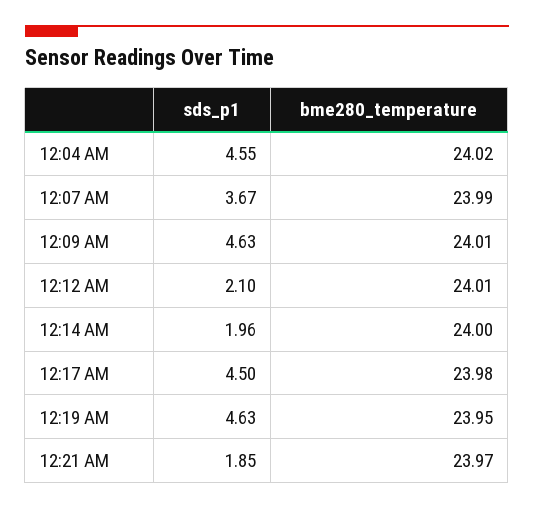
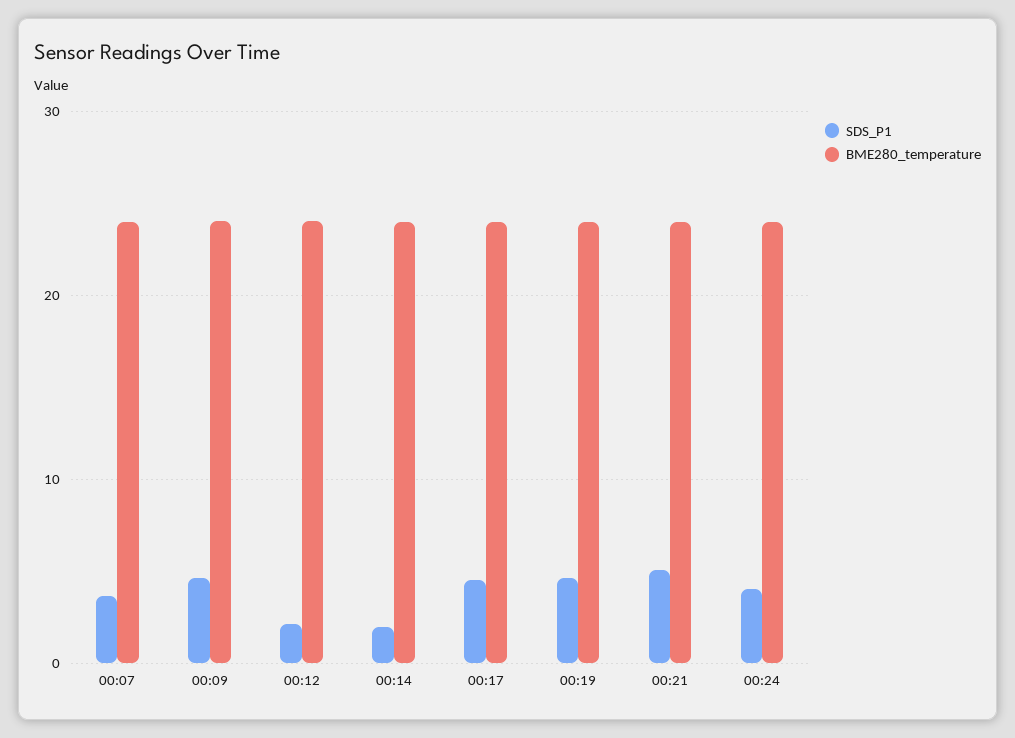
sds_p1, 12:04 AM: 4.55 -> none
bme280_temperature, 12:04 AM: 24.02 -> none
sds_p1, 12:21 AM: 1.85 -> 5
sds_p1, 00:24: none -> 4
bme280_temperature, 00:24: none -> 24

